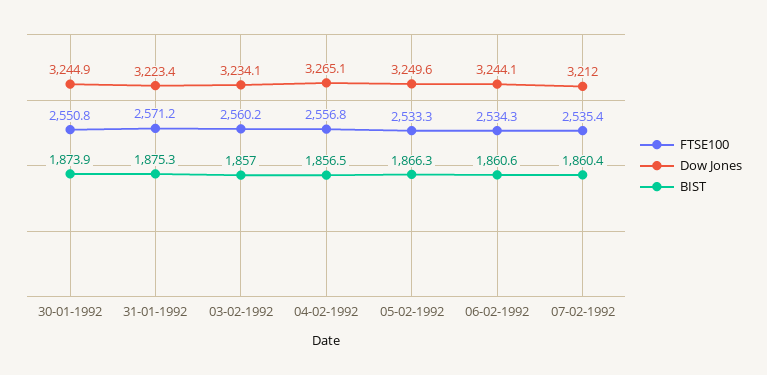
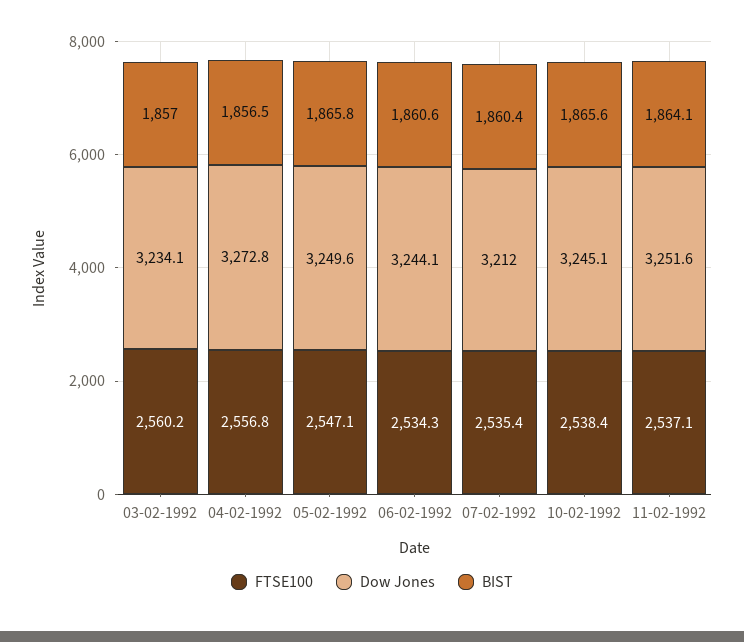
FTSE100, 30-01-1992: 2550.8 -> none
Dow Jones, 30-01-1992: 3244.9 -> none
BIST, 30-01-1992: 1873.9 -> none
FTSE100, 31-01-1992: 2571.2 -> none
Dow Jones, 31-01-1992: 3223.4 -> none
BIST, 31-01-1992: 1875.3 -> none
Dow Jones, 04-02-1992: 3265.1 -> 3272.8
FTSE100, 05-02-1992: 2533.3 -> 2547.1
BIST, 05-02-1992: 1866.3 -> 1865.8
FTSE100, 10-02-1992: none -> 2538.4
Dow Jones, 10-02-1992: none -> 3245.1
BIST, 10-02-1992: none -> 1865.6
FTSE100, 11-02-1992: none -> 2537.1
Dow Jones, 11-02-1992: none -> 3251.6
BIST, 11-02-1992: none -> 1864.1

